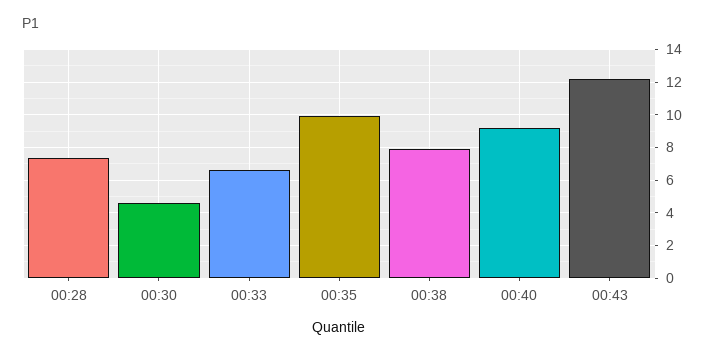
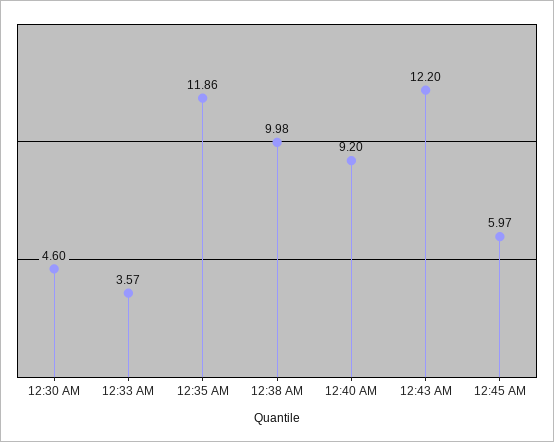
00:28: 7.5 -> none
00:33: 6.5 -> 3.57
00:35: 10 -> 11.86
00:38: 8 -> 9.98
12:45 AM: none -> 5.97

